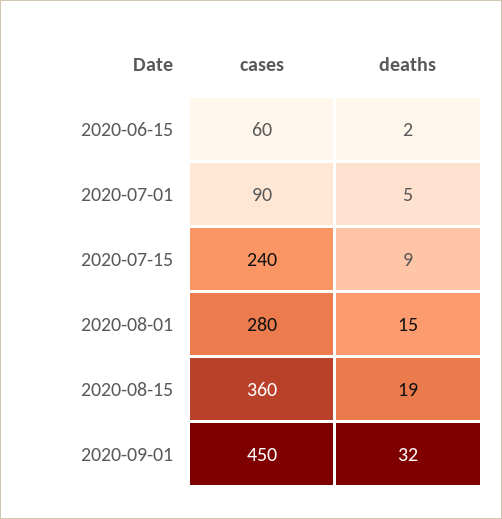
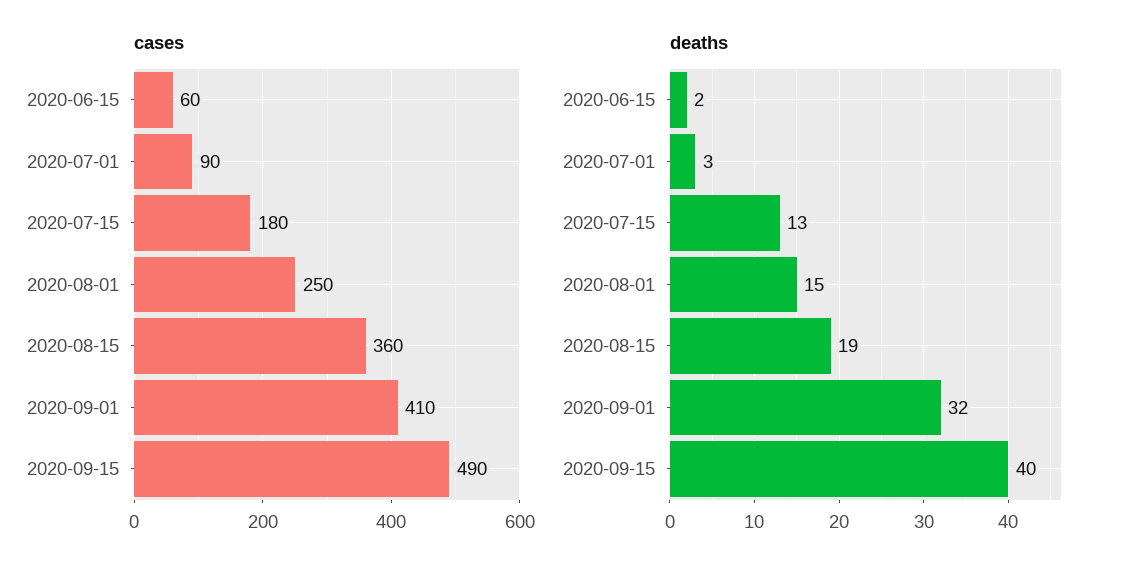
deaths, 2020-07-01: 5 -> 3
cases, 2020-07-15: 240 -> 180
deaths, 2020-07-15: 9 -> 13
cases, 2020-08-01: 280 -> 250
cases, 2020-09-01: 450 -> 410
cases, 2020-09-15: none -> 490
deaths, 2020-09-15: none -> 40

